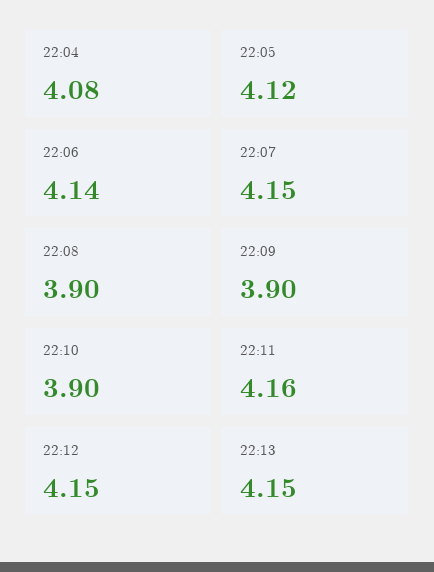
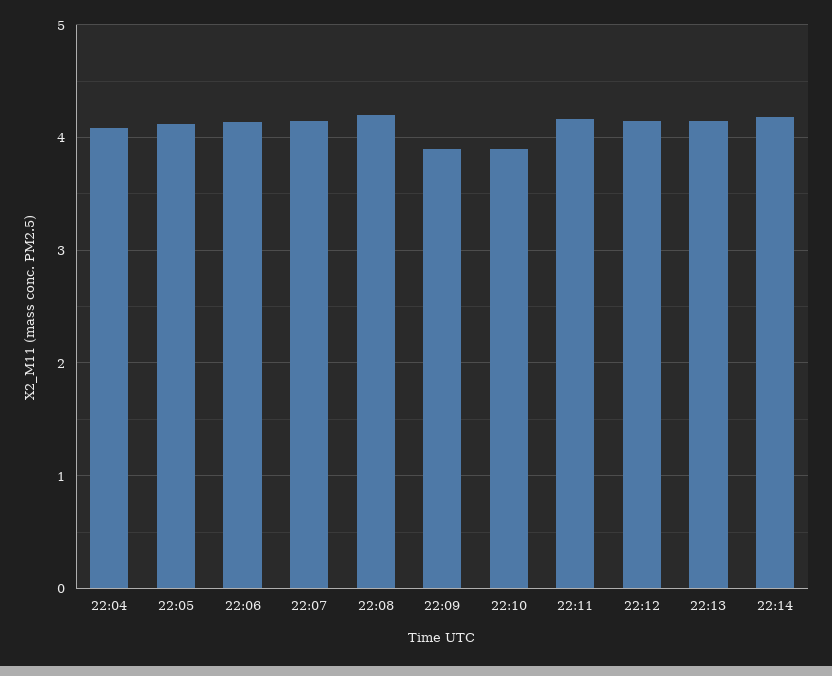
22:08: 3.9 -> 4.2
22:14: none -> 4.2

